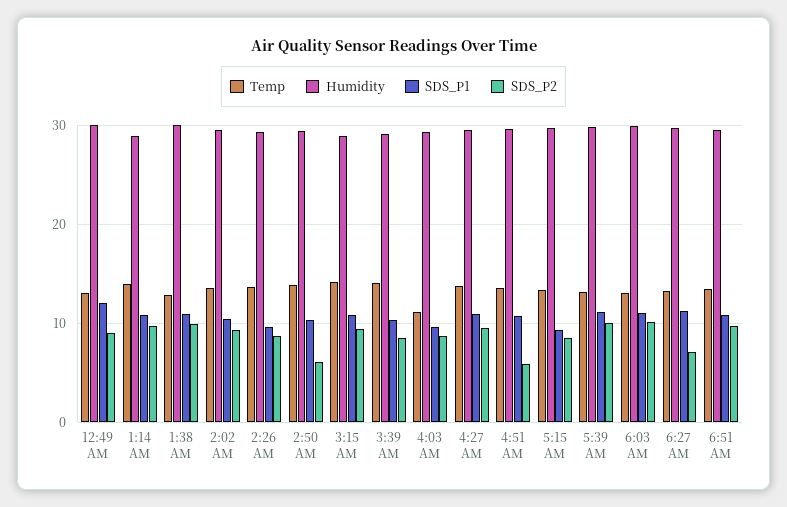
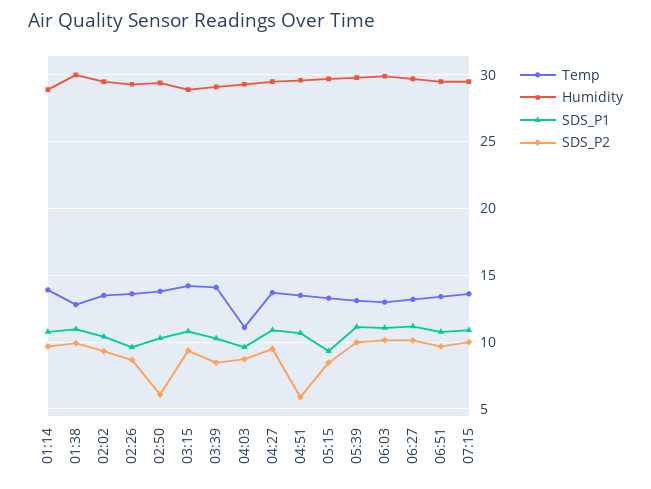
Temp, 12:49 AM: 13 -> none
Humidity, 12:49 AM: 30 -> none
SDS_P1, 12:49 AM: 12 -> none
SDS_P2, 12:49 AM: 9 -> none
SDS_P2, 6:27 AM: 7 -> 10
Temp, 07:15: none -> 13.5
Humidity, 07:15: none -> 29.5
SDS_P1, 07:15: none -> 11
SDS_P2, 07:15: none -> 10

